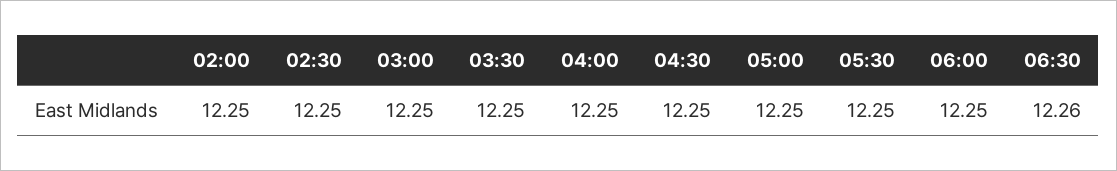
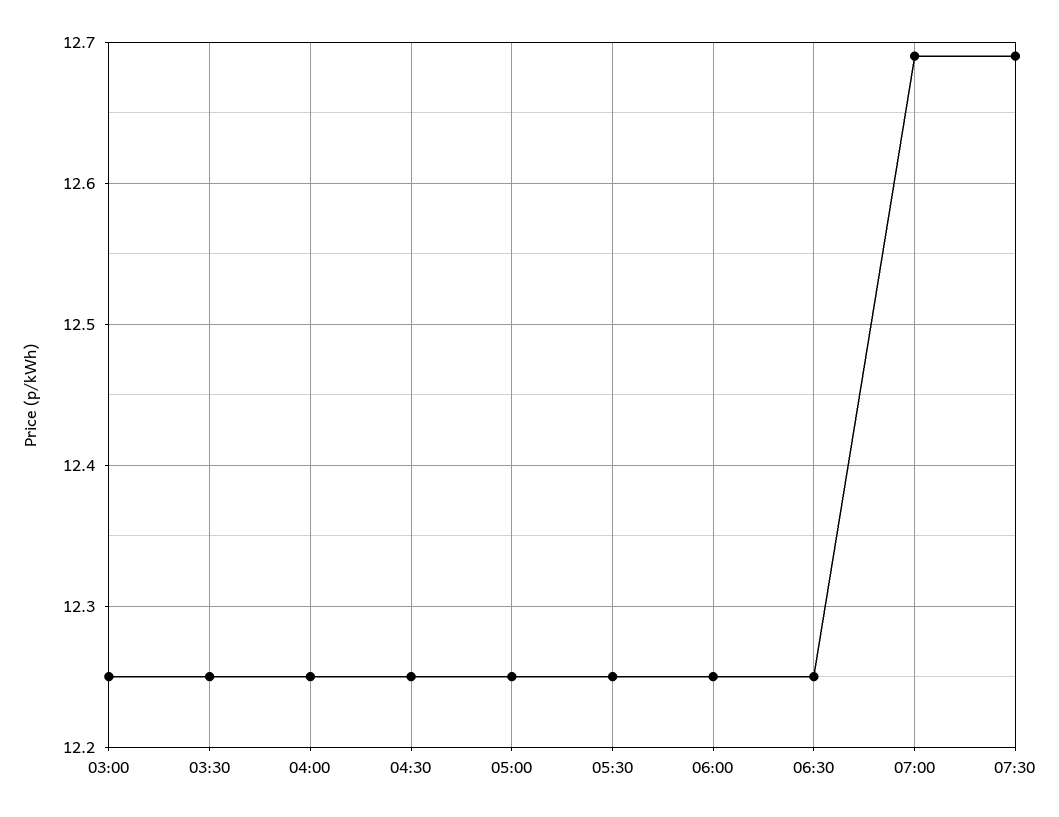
02:00: 12.25 -> none
02:30: 12.25 -> none
06:30: 12.26 -> 12.25
07:00: none -> 12.69
07:30: none -> 12.69

